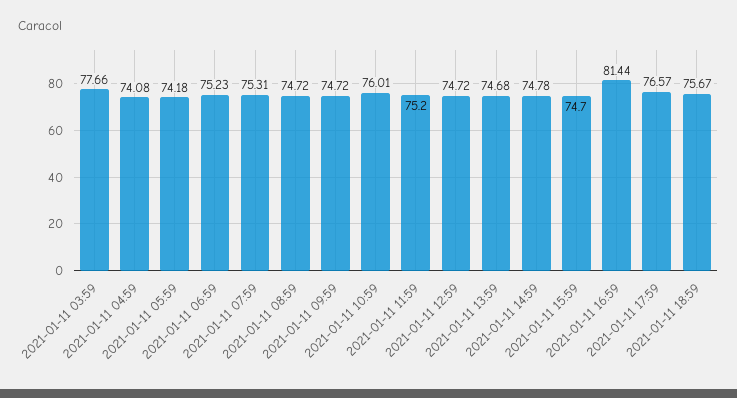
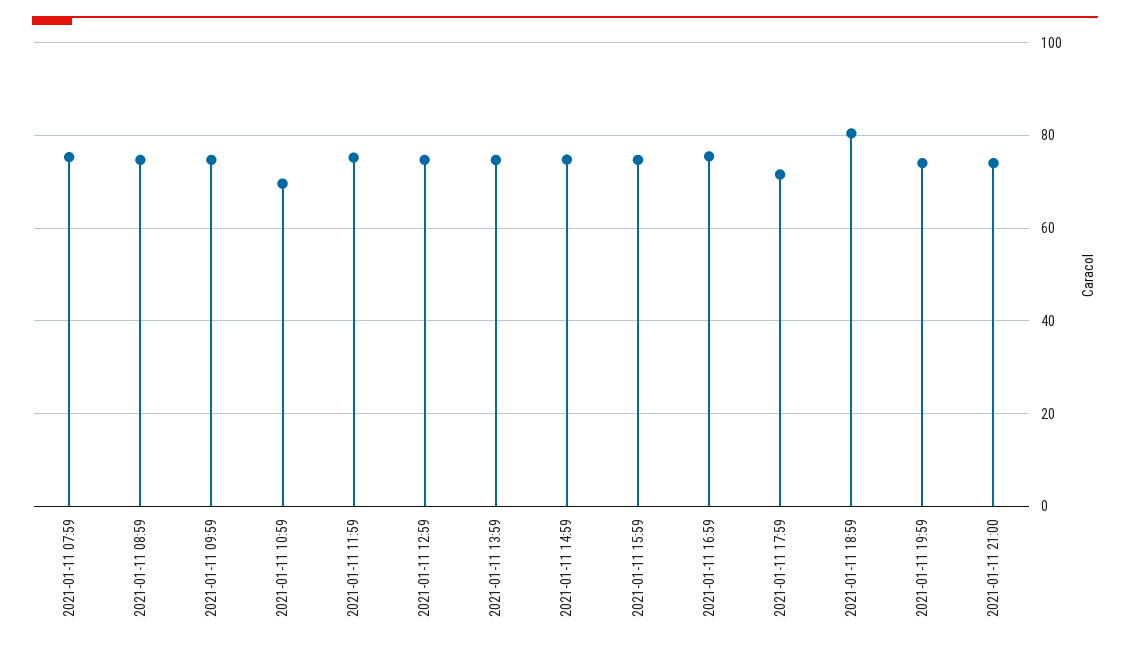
2021-01-11 03:59: 77.66 -> none
2021-01-11 04:59: 74.08 -> none
2021-01-11 05:59: 74.18 -> none
2021-01-11 06:59: 75.23 -> none
2021-01-11 10:59: 76.01 -> 70
2021-01-11 16:59: 81.44 -> 76
2021-01-11 17:59: 76.57 -> 72
2021-01-11 18:59: 75.67 -> 80
2021-01-11 19:59: none -> 74
2021-01-11 21:00: none -> 74

